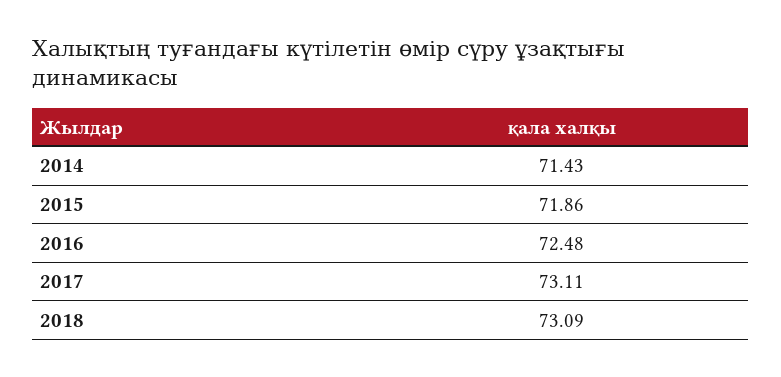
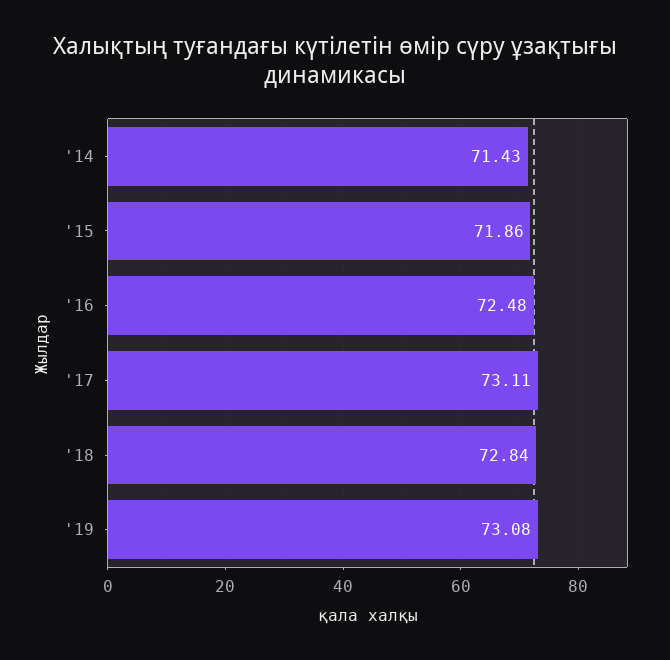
2018: 73.09 -> 72.84
'19: none -> 73.08

